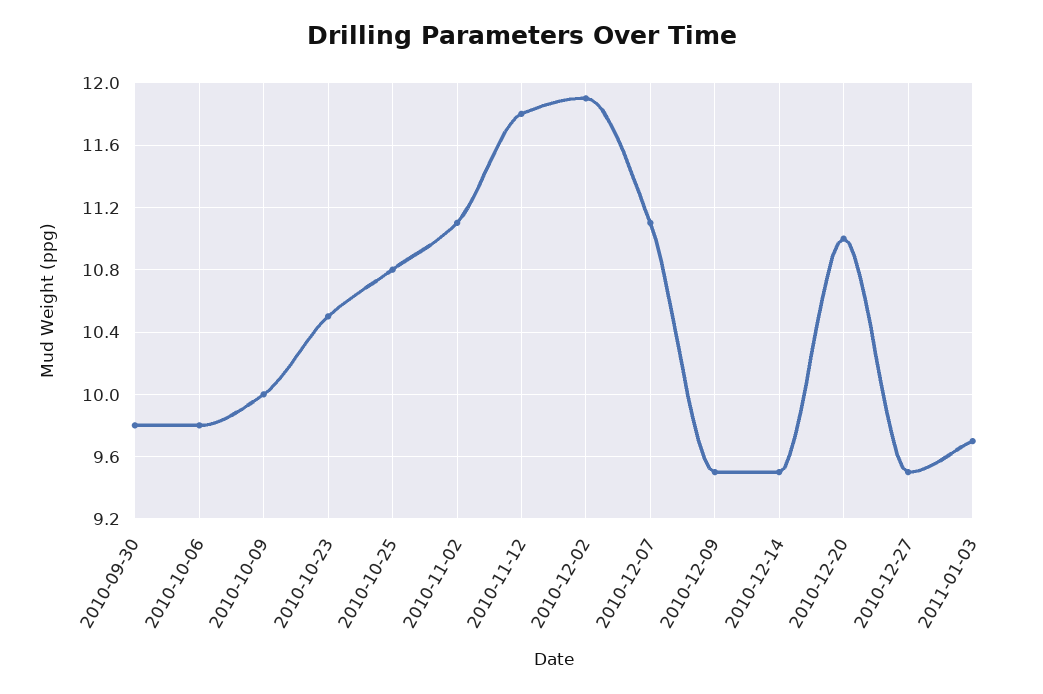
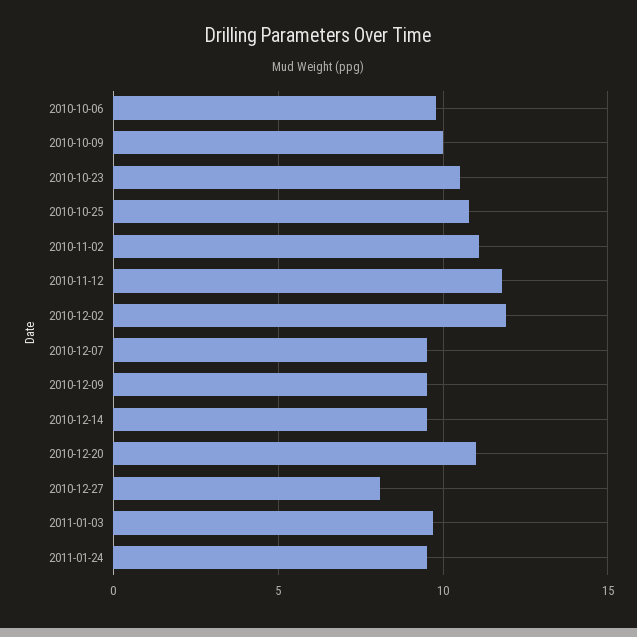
2010-09-30: 9.8 -> none
2010-12-07: 11.1 -> 9.5
2010-12-27: 9.5 -> 8
2011-01-24: none -> 9.5

